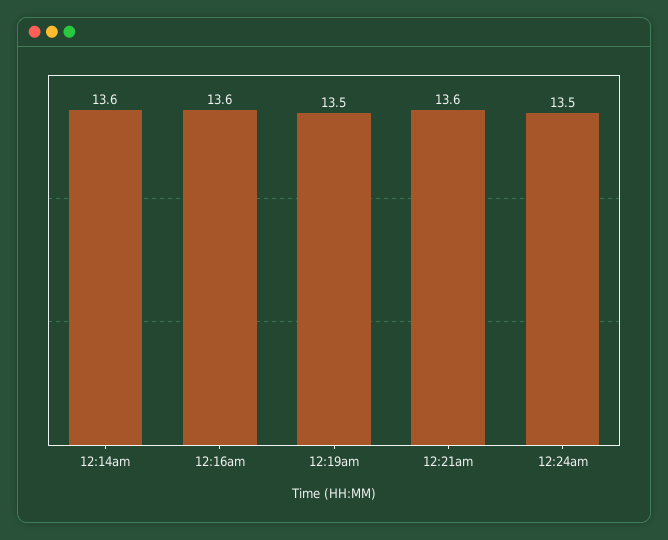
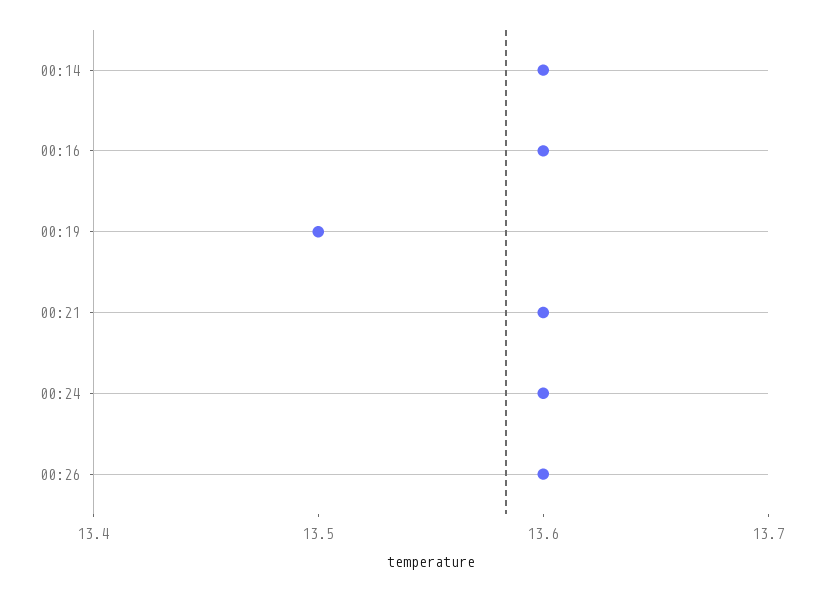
12:24am: 13.5 -> 13.6
00:26: none -> 13.6

